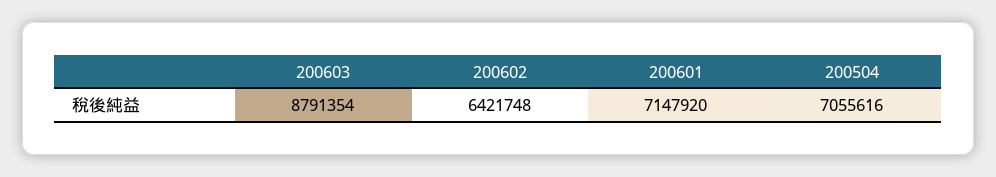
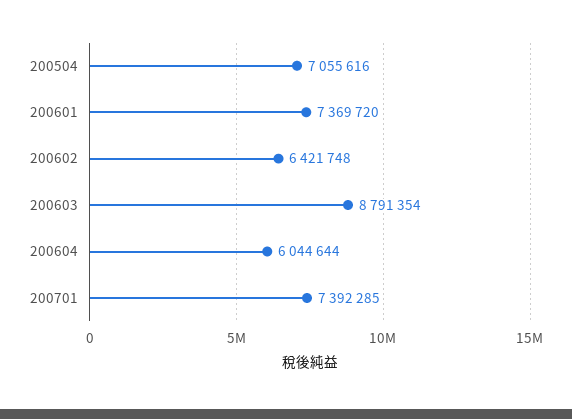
200601: 7147920 -> 7369720
200604: none -> 6044644
200701: none -> 7392285

